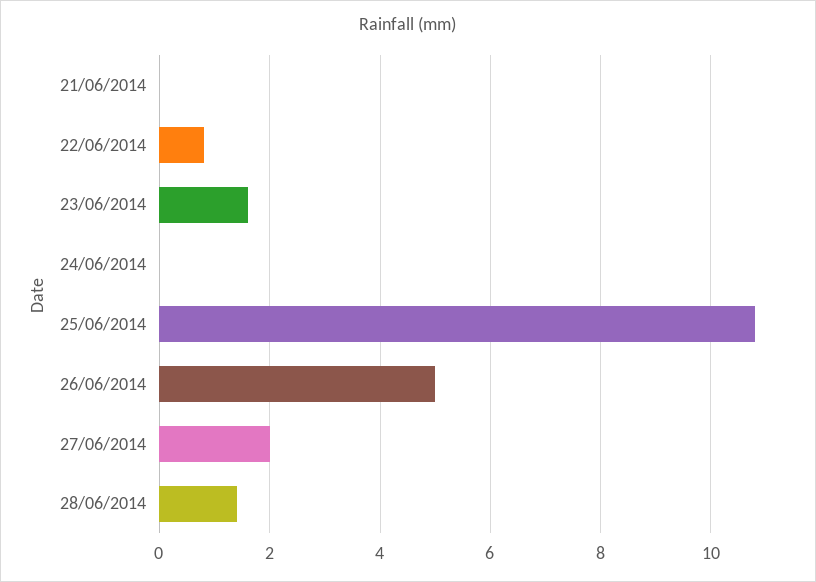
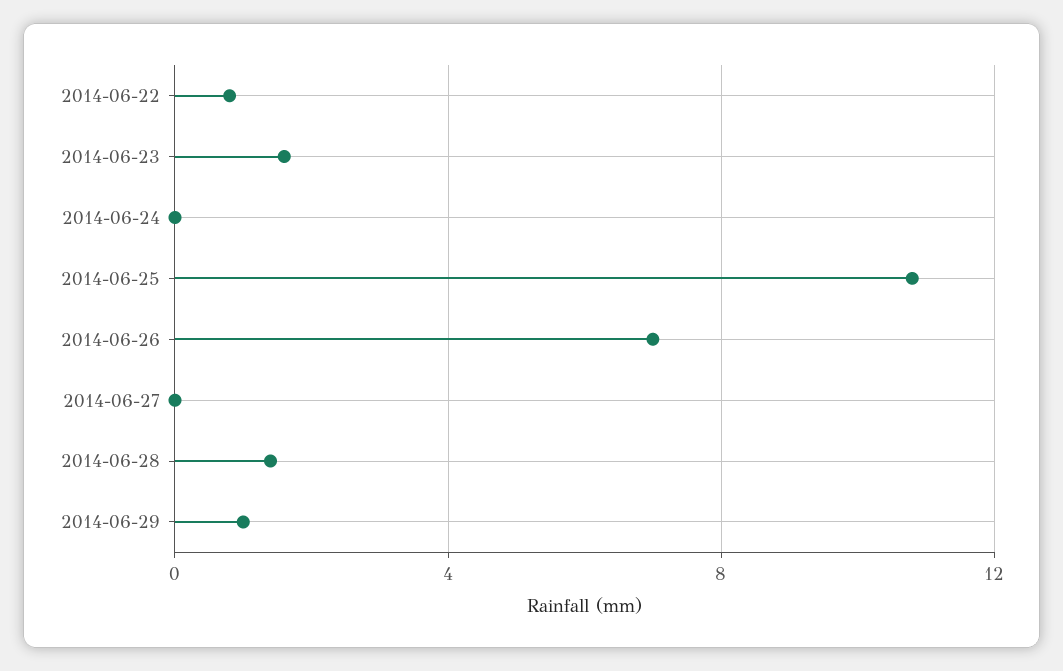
21/06/2014: 0 -> none
26/06/2014: 5 -> 7
27/06/2014: 2 -> 0
2014-06-29: none -> 1

